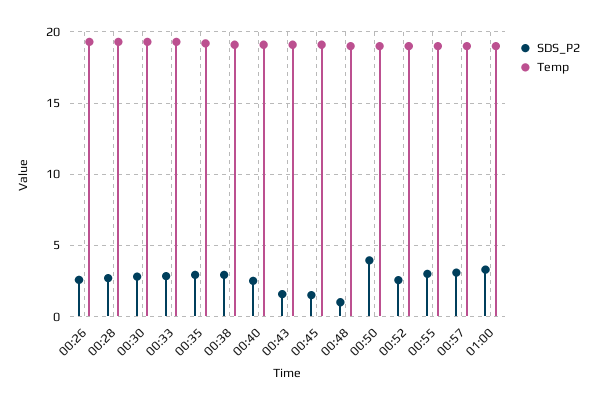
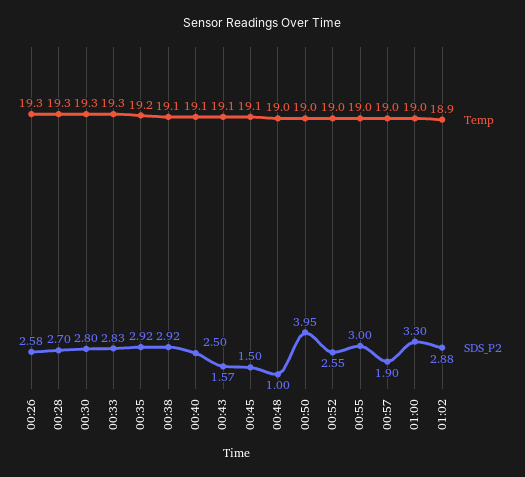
SDS_P2, 00:57: 3 -> 1.9
Temp, 01:02: none -> 18.9
SDS_P2, 01:02: none -> 2.88

